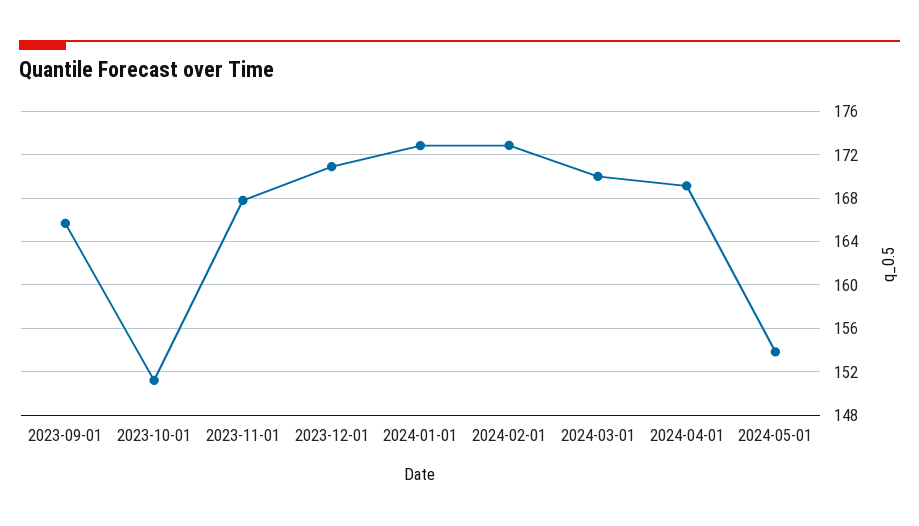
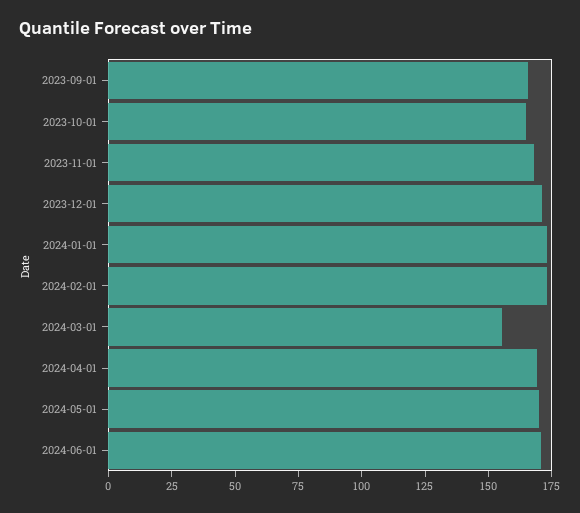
2023-10-01: 151 -> 165
2024-03-01: 170 -> 155
2024-05-01: 154 -> 170
2024-06-01: none -> 170

